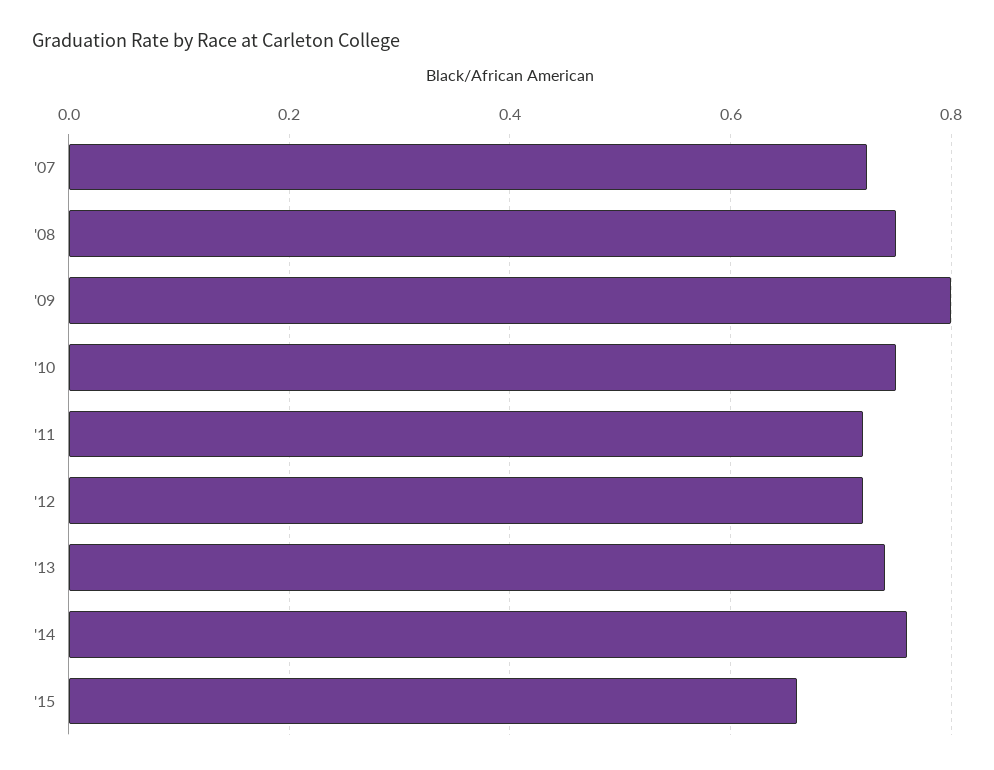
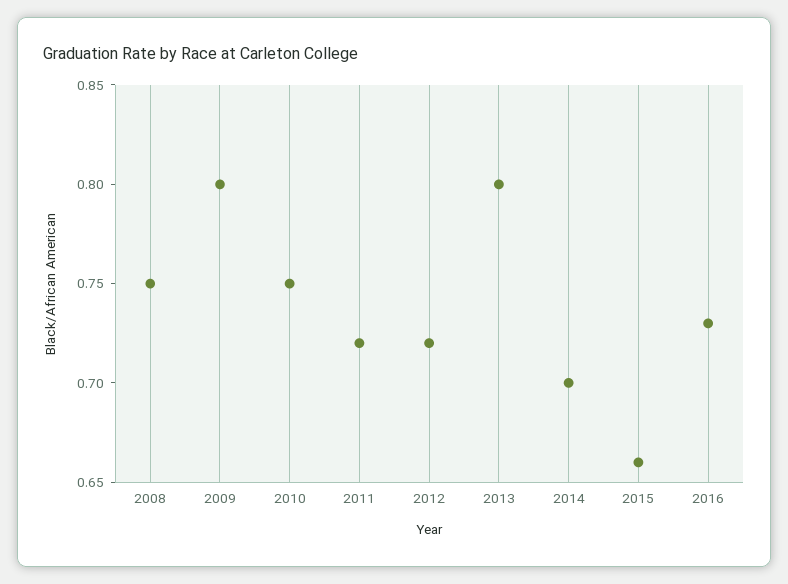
'07: 0.72 -> none
'13: 0.74 -> 0.8
'14: 0.76 -> 0.7
2016: none -> 0.73

